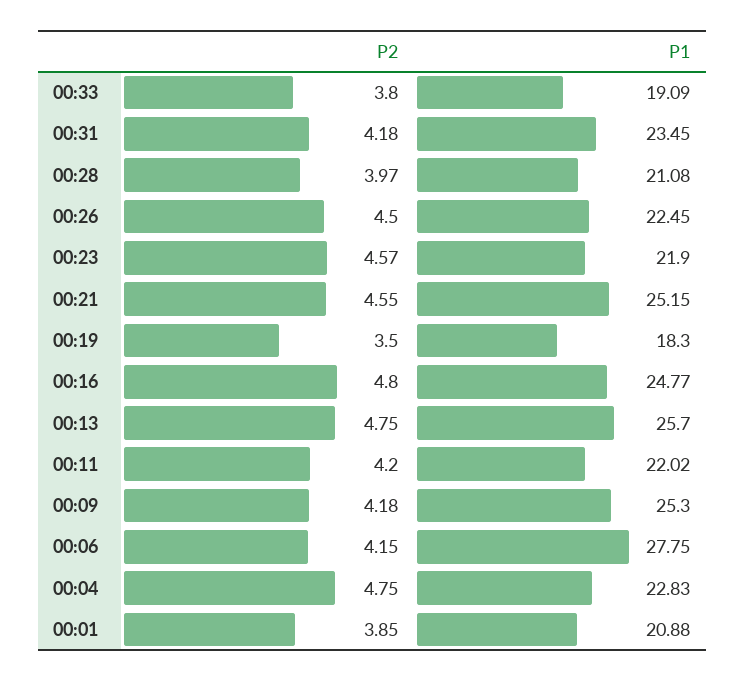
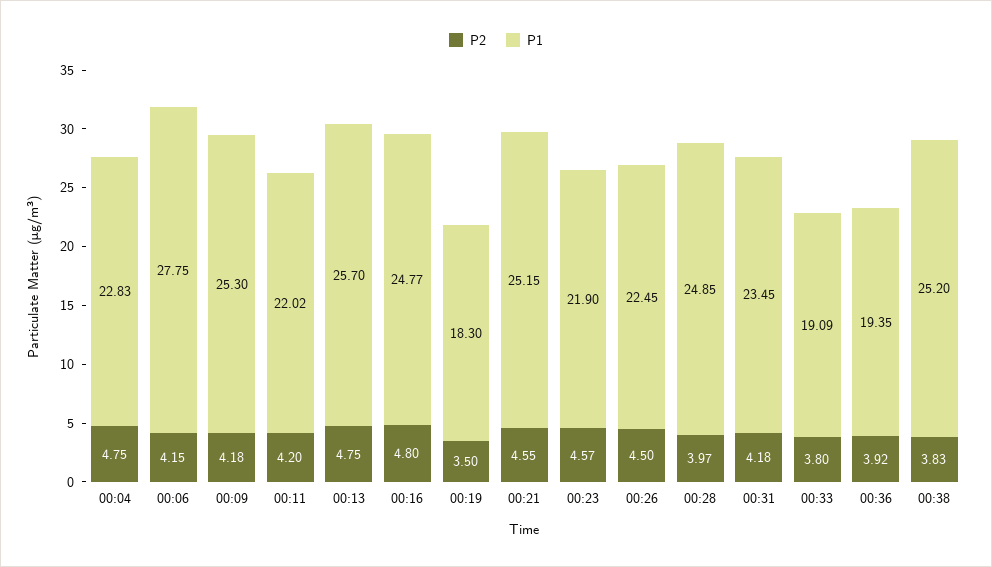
P1, 00:28: 21.08 -> 24.85
P2, 00:01: 3.85 -> none
P1, 00:01: 20.88 -> none
P2, 00:36: none -> 3.92
P1, 00:36: none -> 19.35
P2, 00:38: none -> 3.83
P1, 00:38: none -> 25.2

